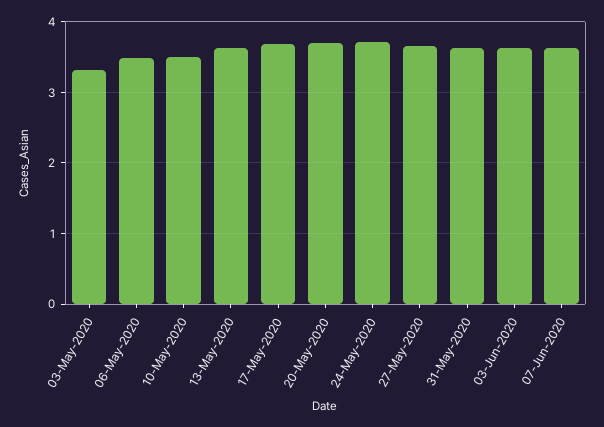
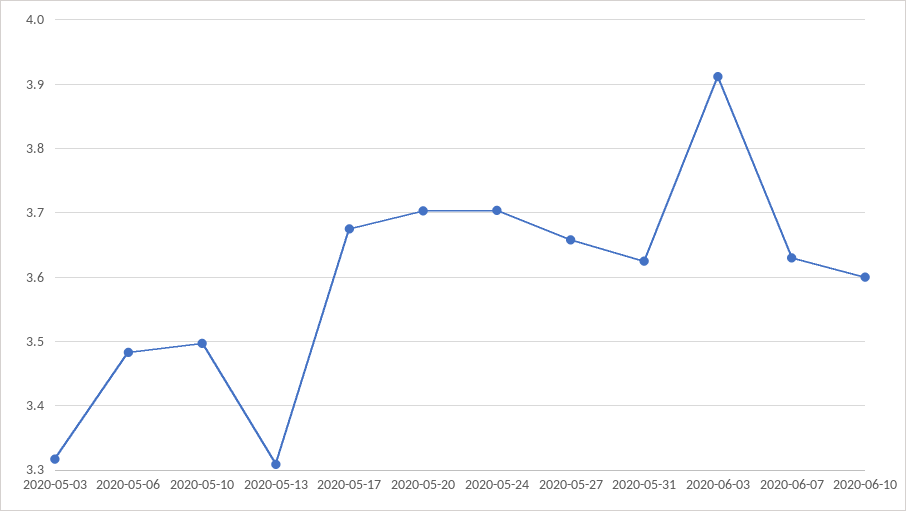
13-May-2020: 3.6 -> 3.31
03-Jun-2020: 3.6 -> 3.91
2020-06-10: none -> 3.6

